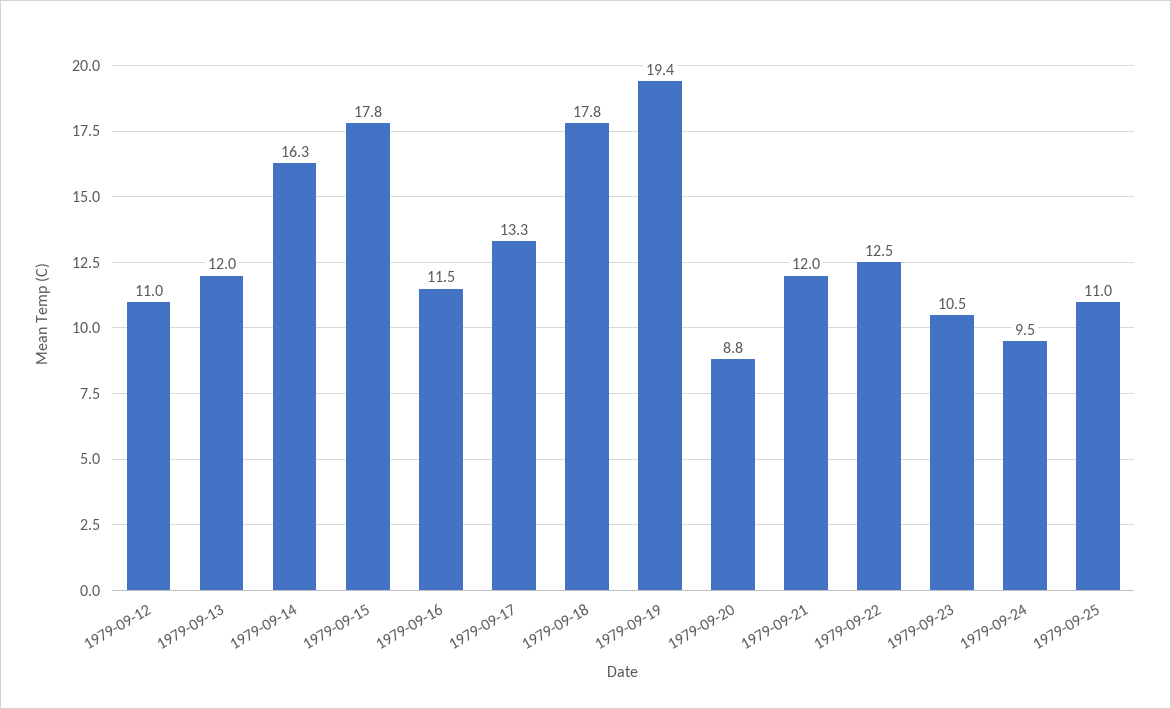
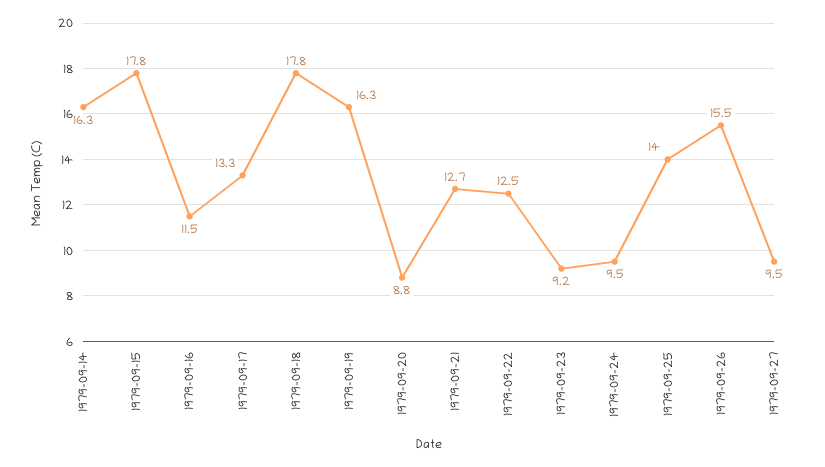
1979-09-12: 11 -> none
1979-09-13: 12 -> none
1979-09-19: 19.4 -> 16.3
1979-09-21: 12 -> 12.7
1979-09-23: 10.5 -> 9.2
1979-09-25: 11 -> 14
1979-09-26: none -> 15.5
1979-09-27: none -> 9.5

